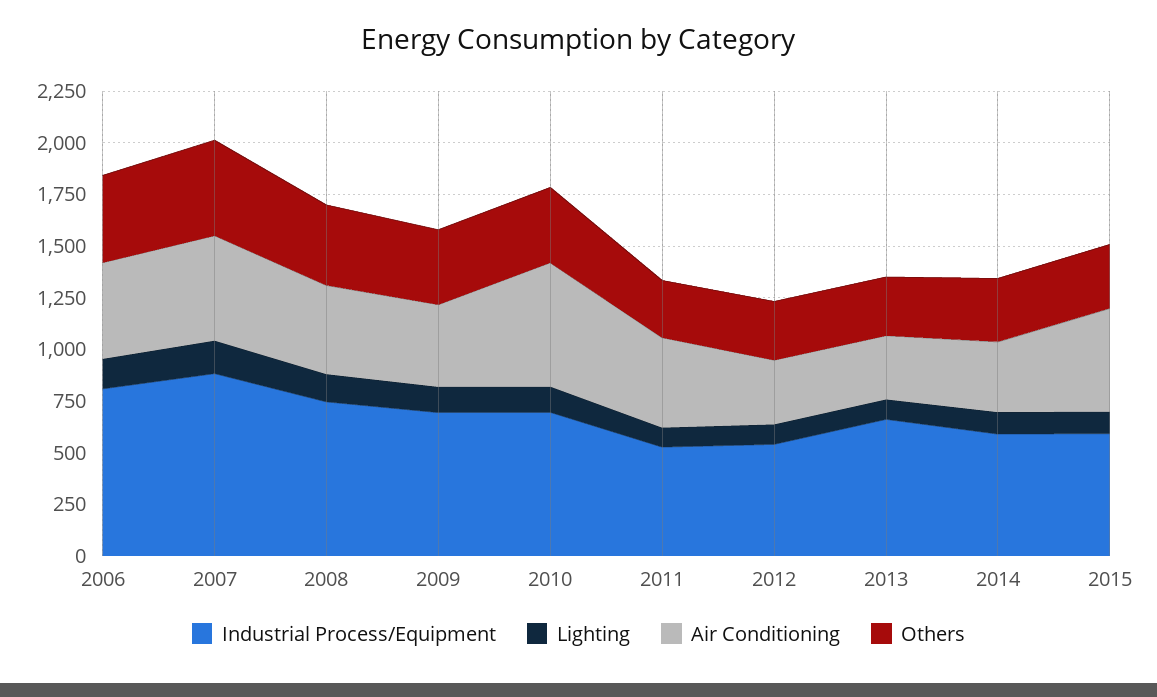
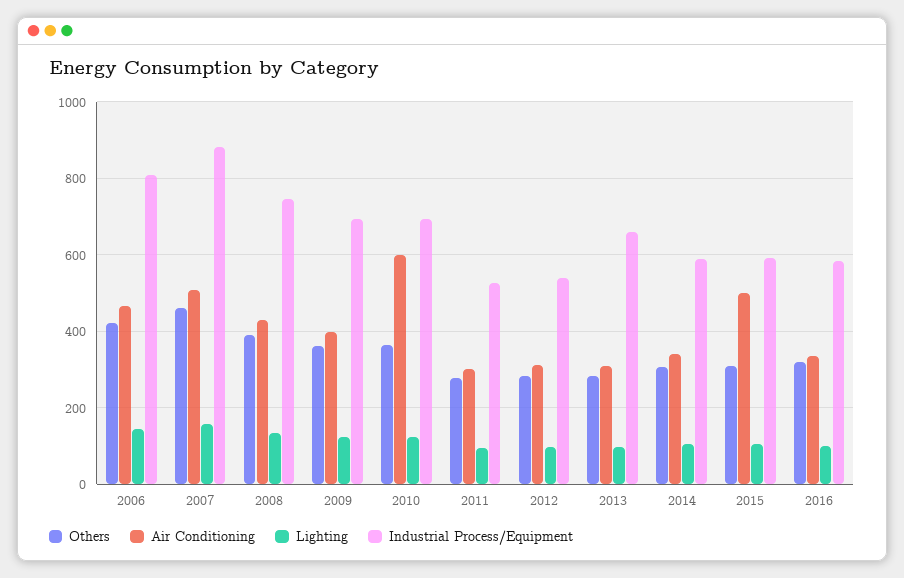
Air Conditioning, 2011: 450 -> 300
Others, 2016: none -> 320
Air Conditioning, 2016: none -> 340
Lighting, 2016: none -> 100
Industrial Process/Equipment, 2016: none -> 580

